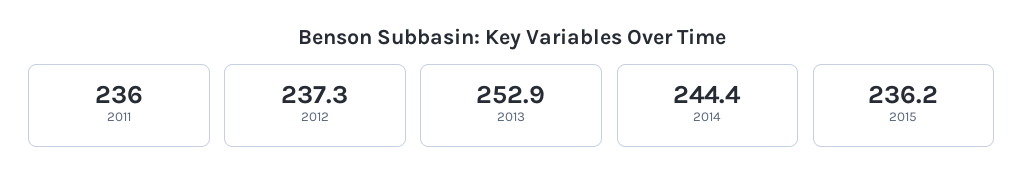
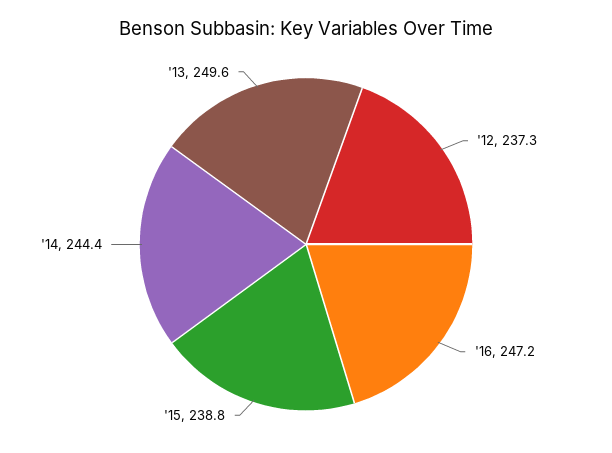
2011: 236 -> none
2013: 252.9 -> 249.6
2015: 236.2 -> 238.8
'16: none -> 247.2

